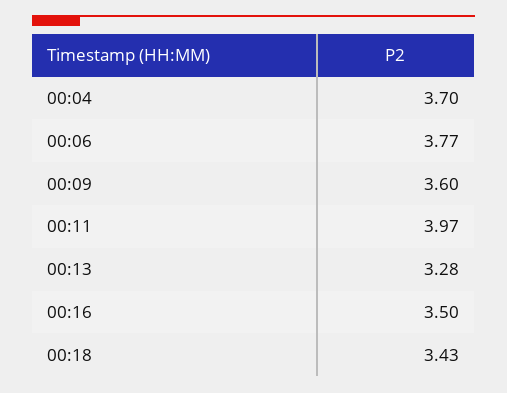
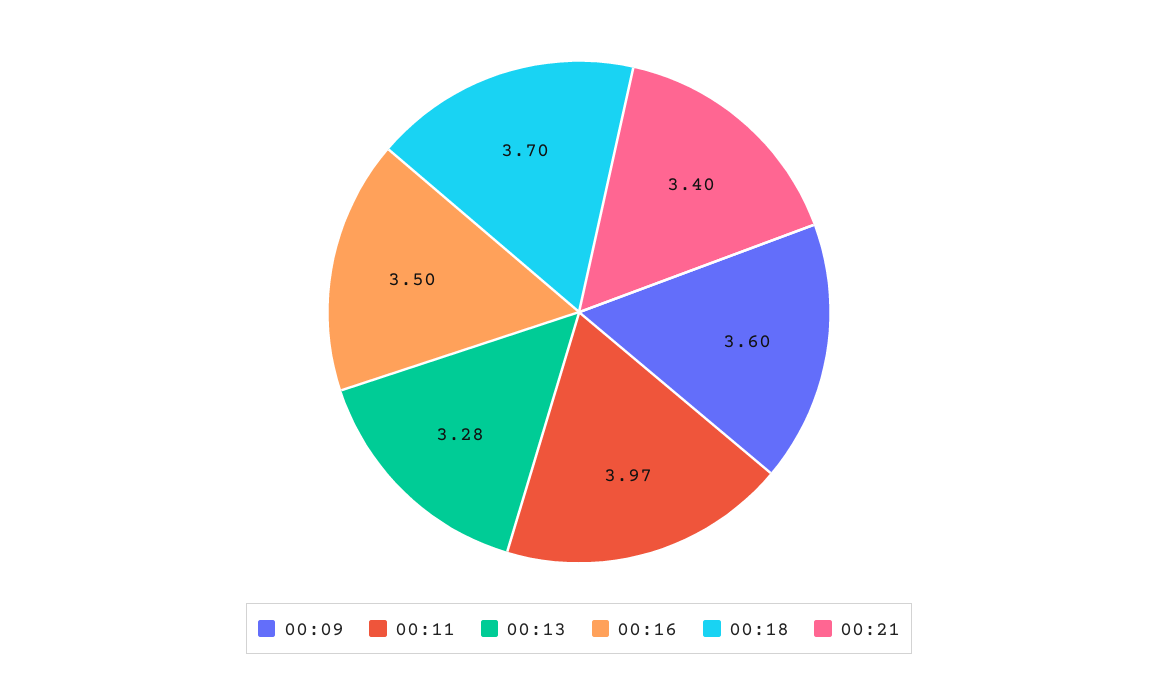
00:04: 3.7 -> none
00:06: 3.77 -> none
00:18: 3.43 -> 3.7
00:21: none -> 3.4

